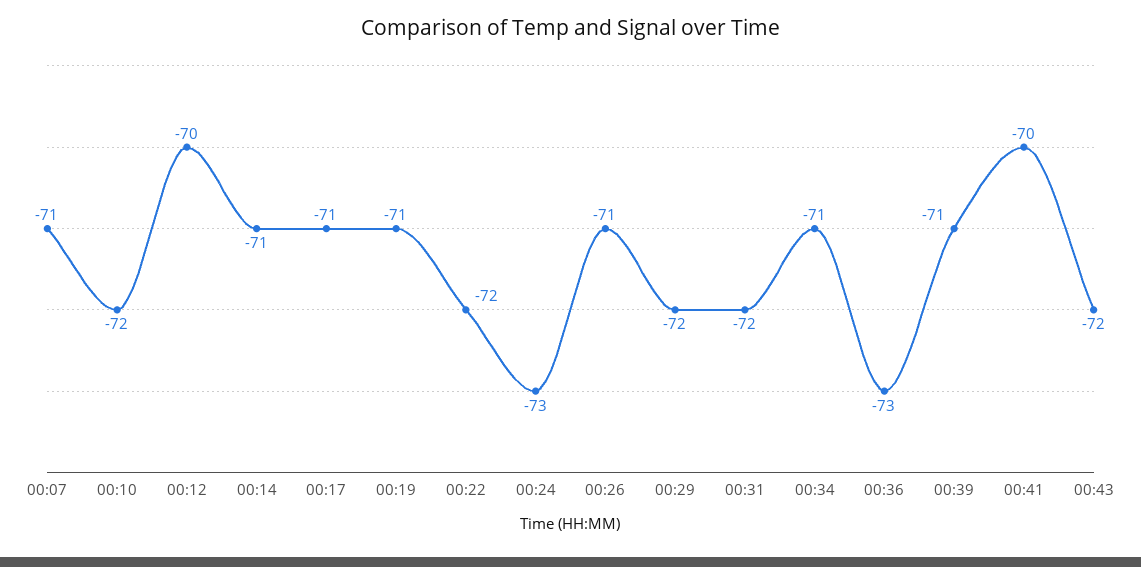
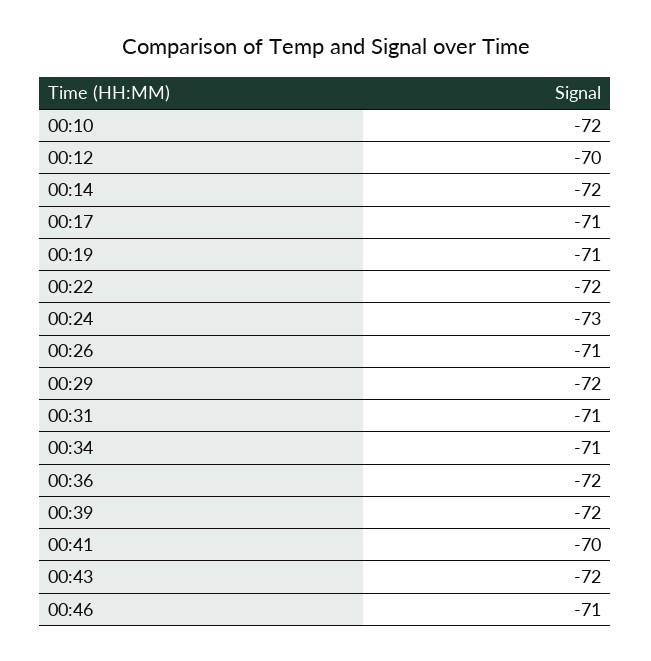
00:07: -71 -> none
00:14: -71 -> -72
00:31: -72 -> -71
00:36: -73 -> -72
00:39: -71 -> -72
00:46: none -> -71

